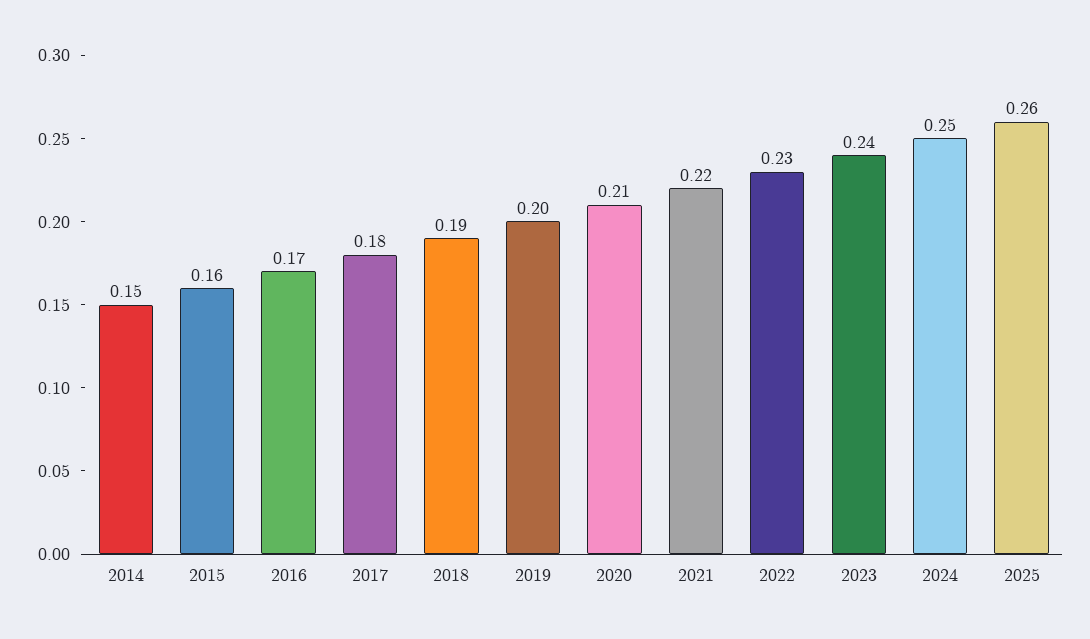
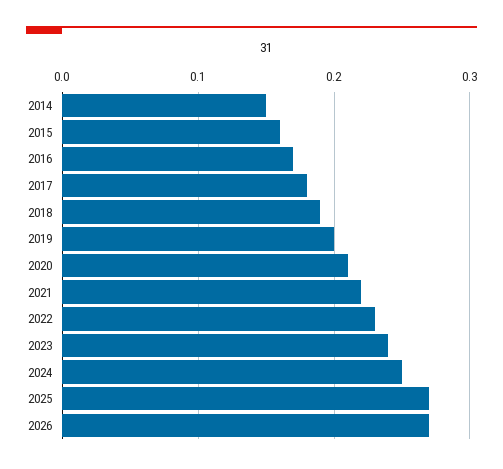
2025: 0.26 -> 0.27
2026: none -> 0.27

